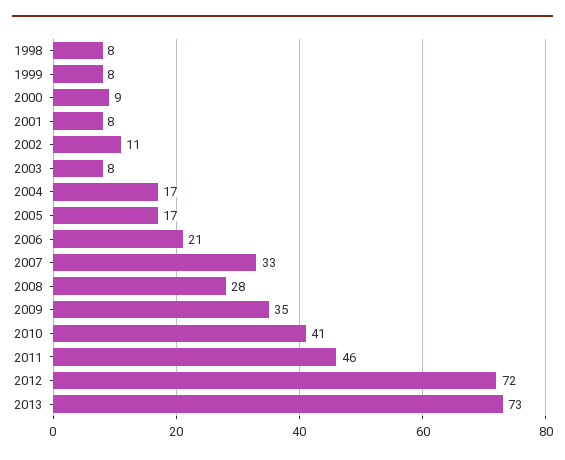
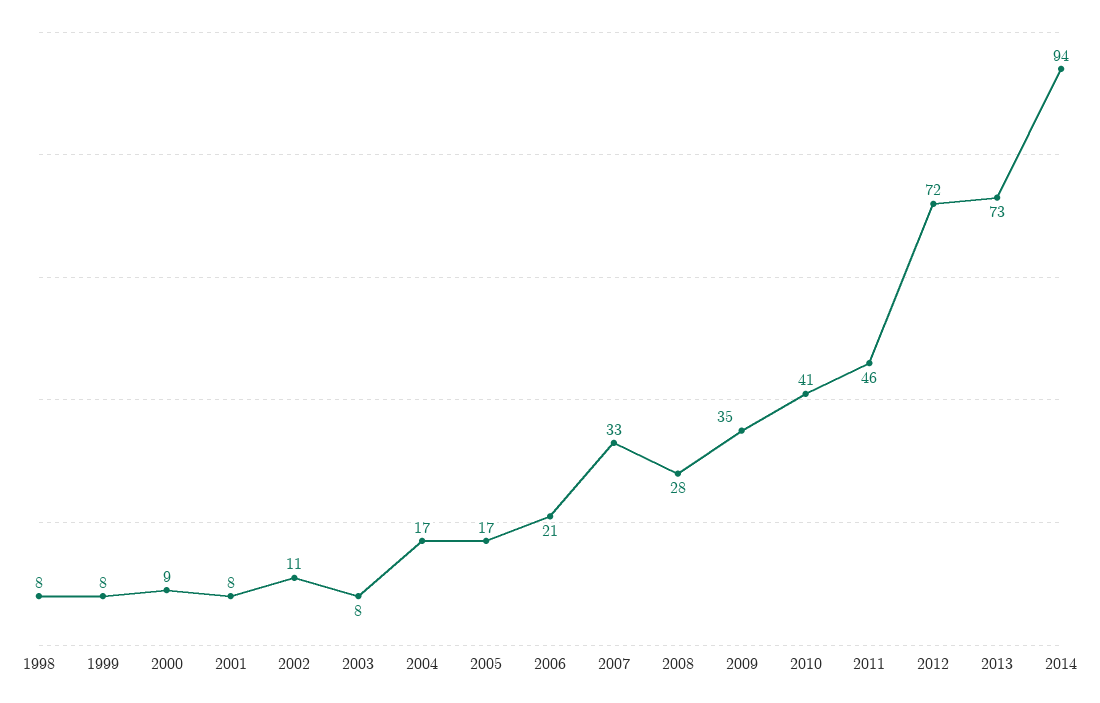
2014: none -> 94

